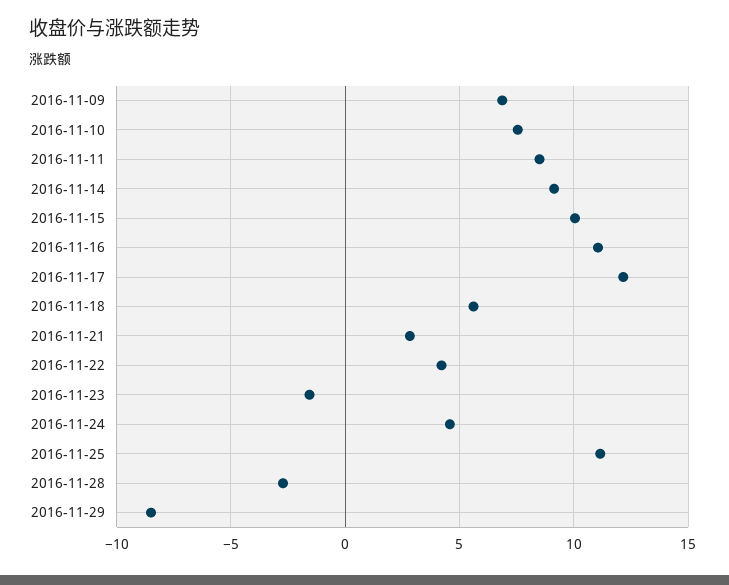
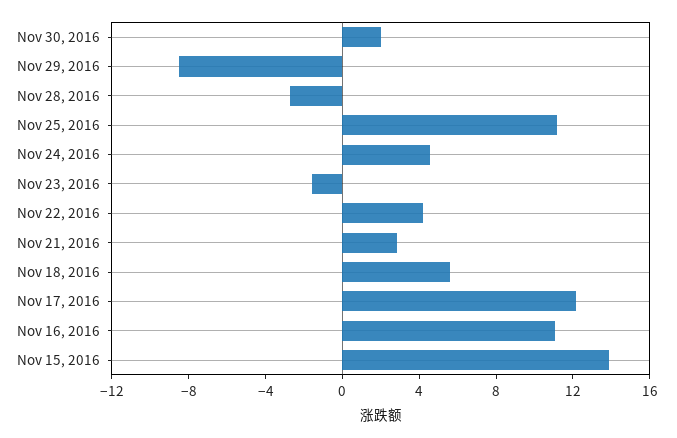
2016-11-09: 7 -> none
2016-11-10: 7.5 -> none
2016-11-11: 8.5 -> none
2016-11-14: 9 -> none
2016-11-15: 10 -> 14
Nov 30, 2016: none -> 2

